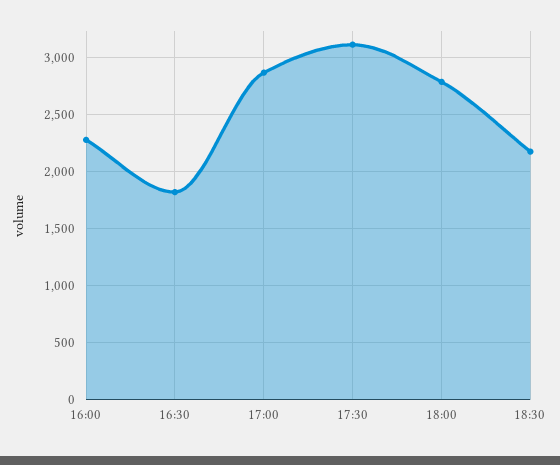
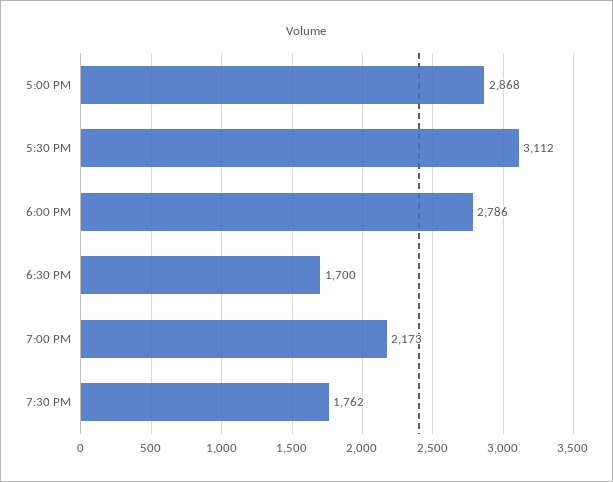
16:00: 2300 -> none
16:30: 1800 -> none
18:30: 2200 -> 1700
7:00 PM: none -> 2173
7:30 PM: none -> 1762

